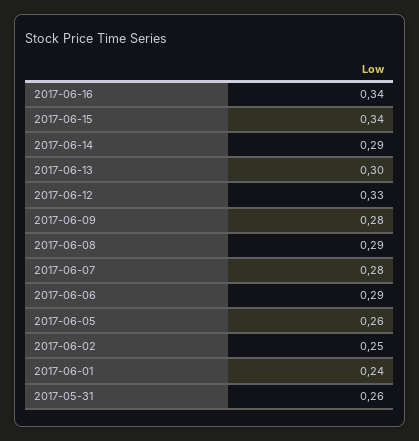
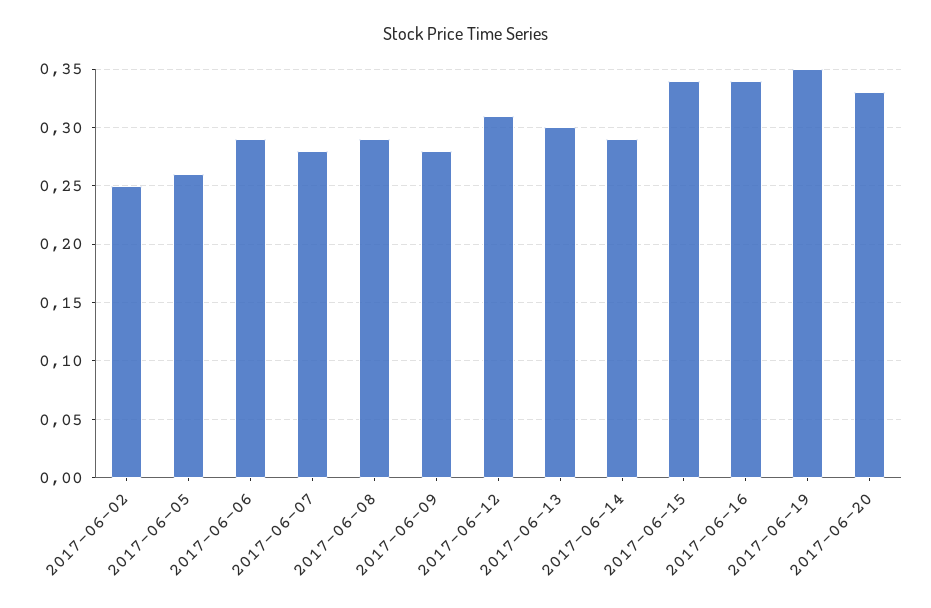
2017-06-12: 0.33 -> 0.31
2017-06-01: 0.24 -> none
2017-05-31: 0.26 -> none
2017-06-19: none -> 0.35
2017-06-20: none -> 0.33

